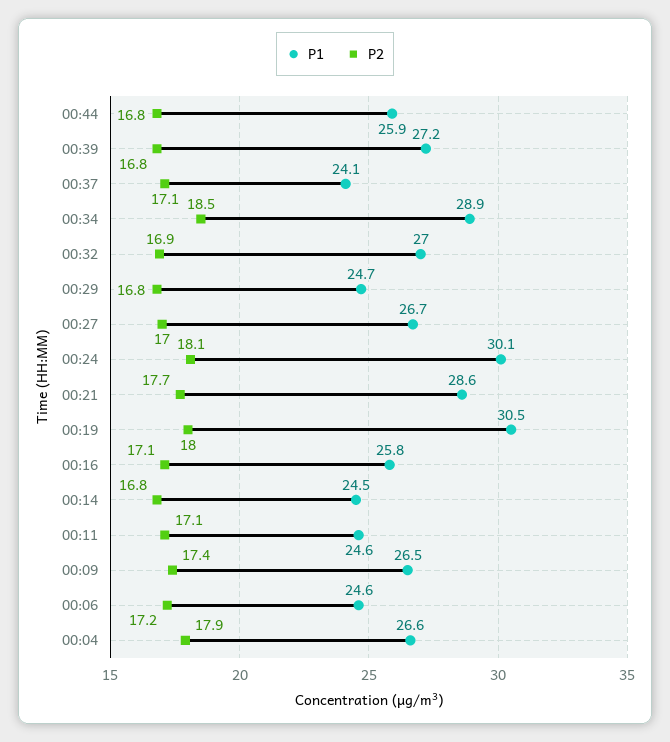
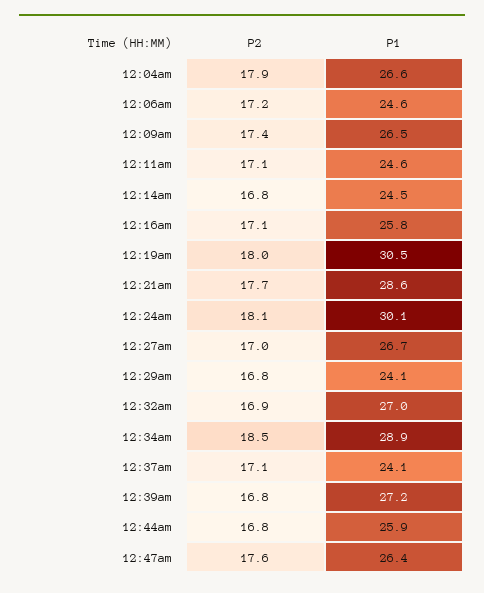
P1, 00:29: 24.7 -> 24.1
P2, 12:47am: none -> 17.6
P1, 12:47am: none -> 26.4

